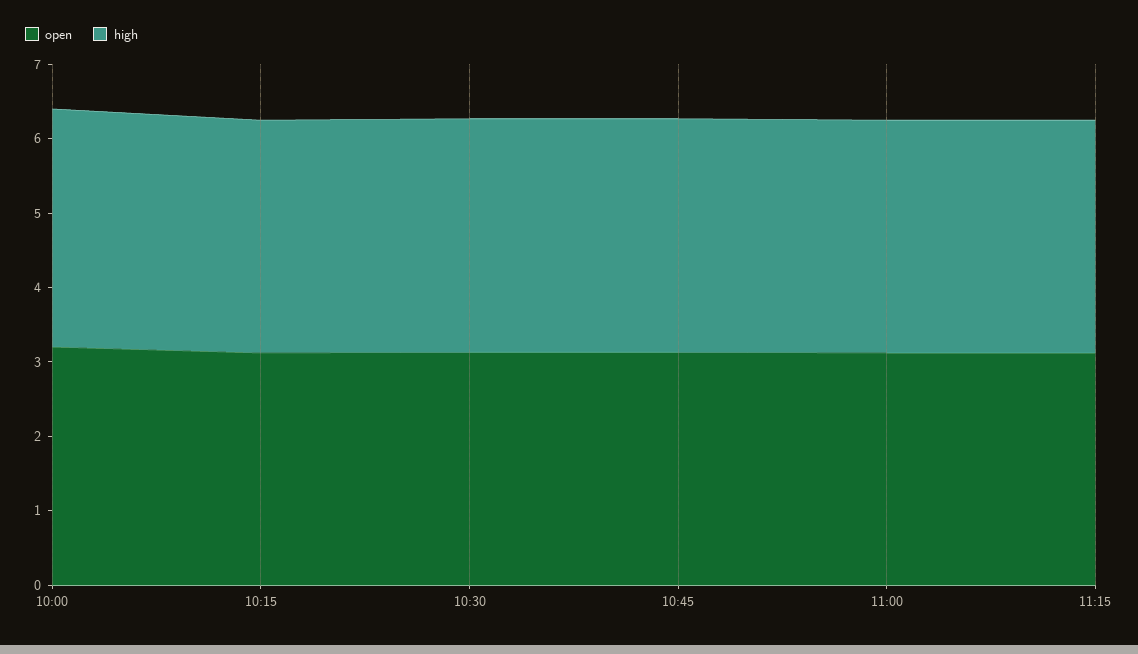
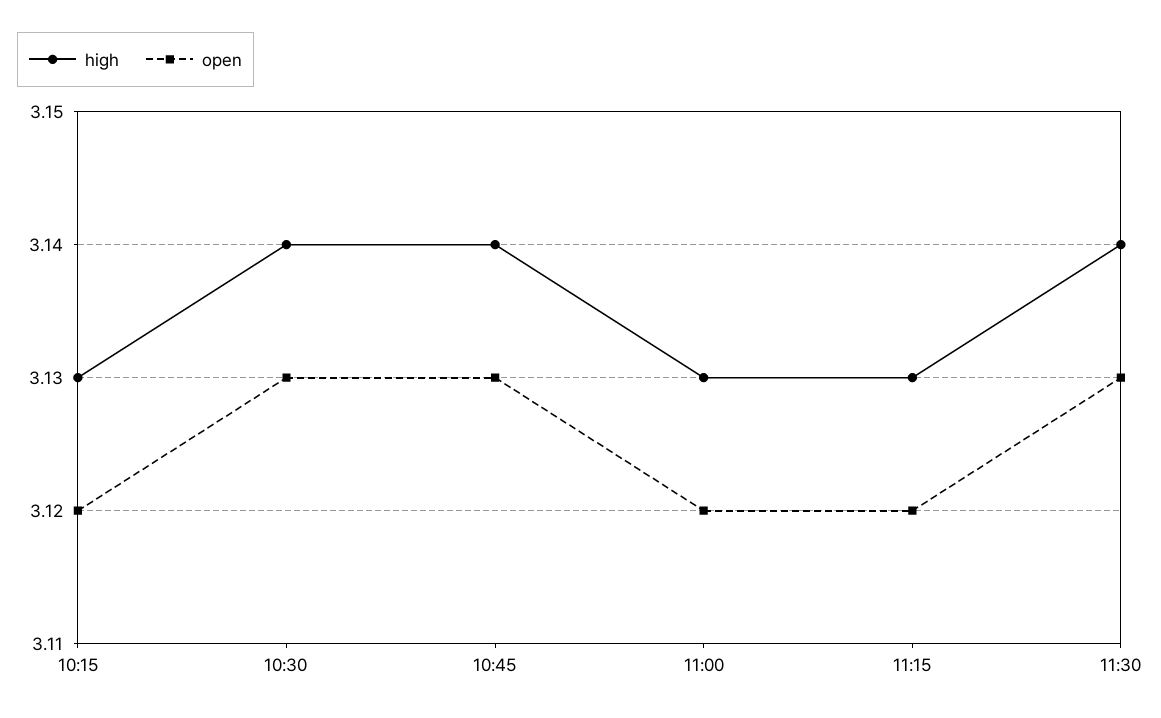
open, 10:00: 3.2 -> none
high, 10:00: 3.2 -> none
high, 11:30: none -> 3.14
open, 11:30: none -> 3.13

